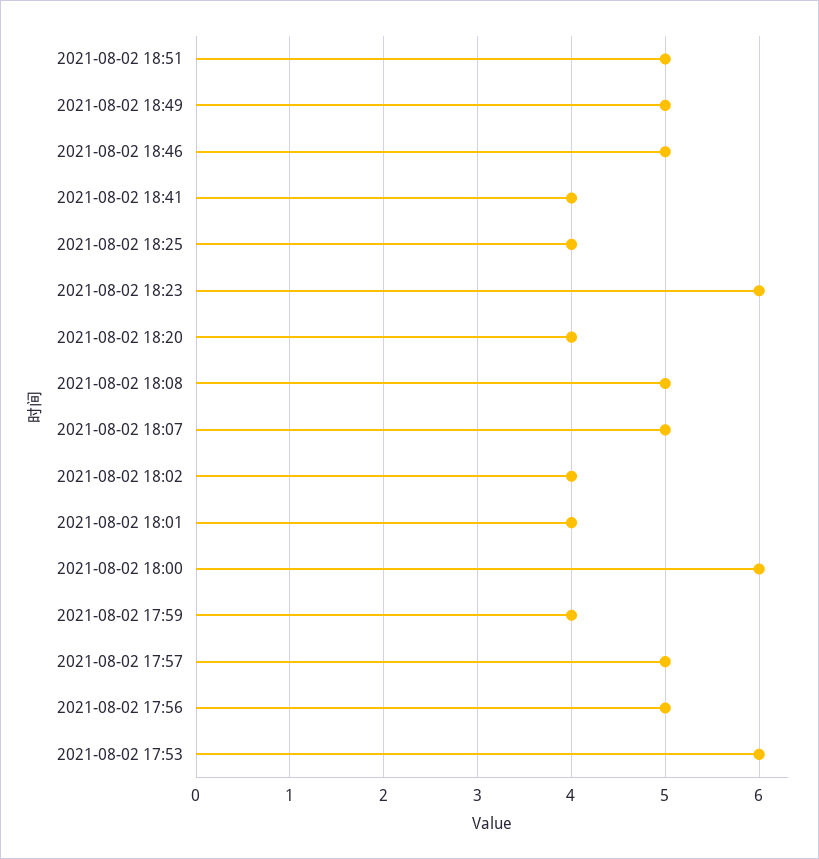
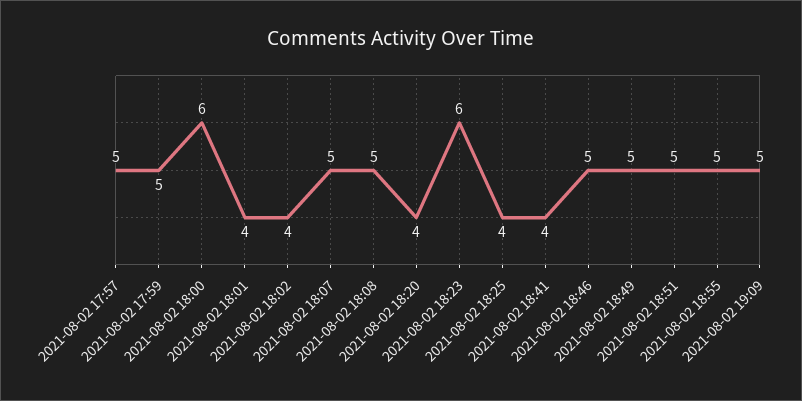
2021-08-02 17:59: 4 -> 5
2021-08-02 17:56: 5 -> none
2021-08-02 17:53: 6 -> none
2021-08-02 18:55: none -> 5
2021-08-02 19:09: none -> 5

